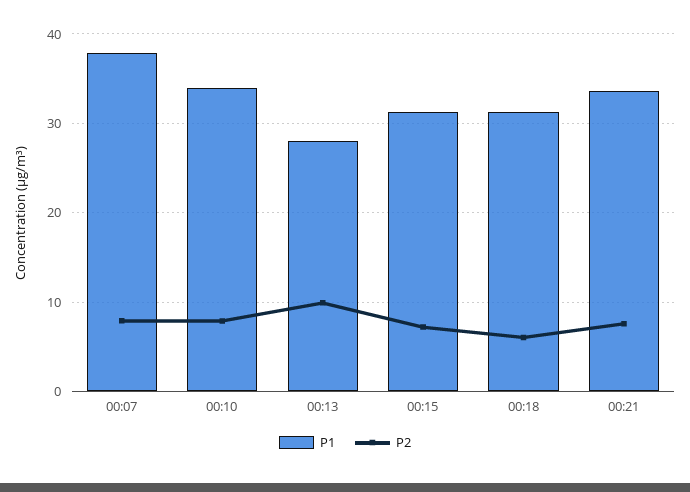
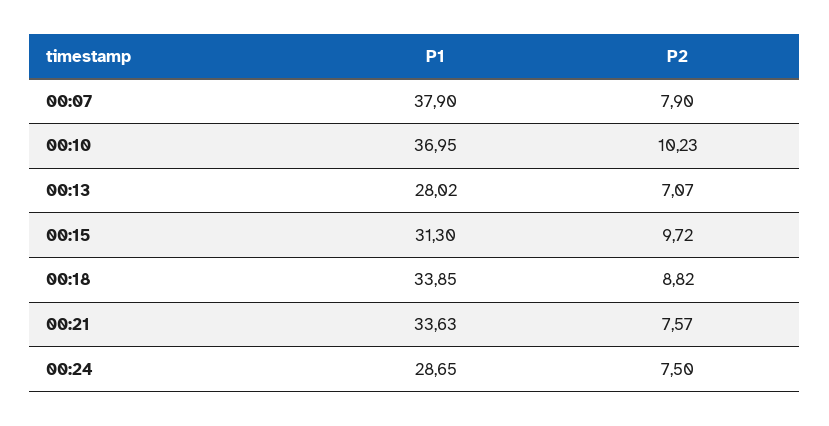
P1, 00:10: 34 -> 36.95
P2, 00:10: 8 -> 10.23
P2, 00:13: 10 -> 7.07
P2, 00:15: 7 -> 9.72
P1, 00:18: 31 -> 33.85
P2, 00:18: 6 -> 8.82
P1, 00:24: none -> 28.65
P2, 00:24: none -> 7.5

